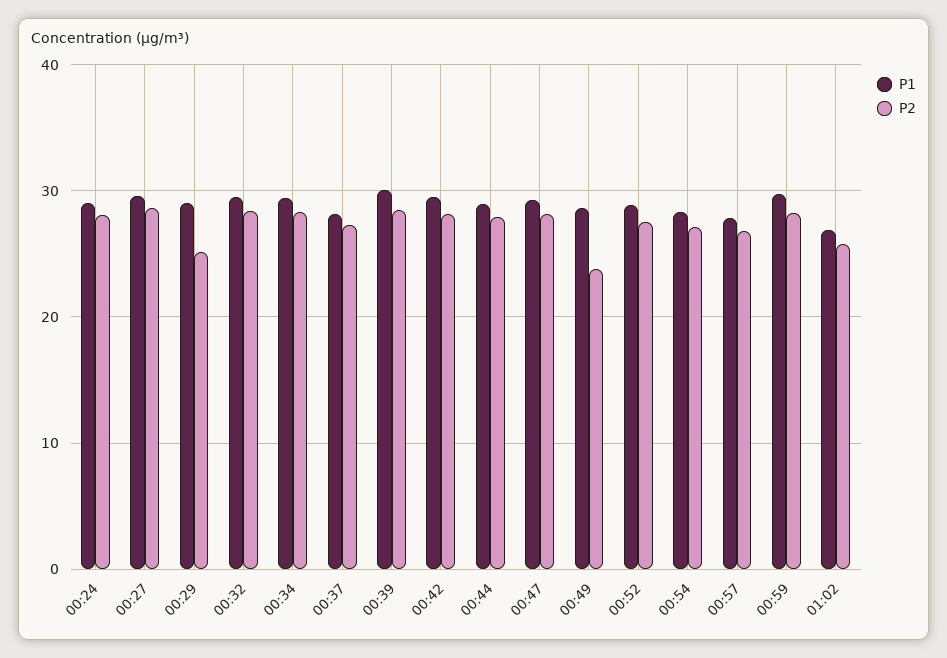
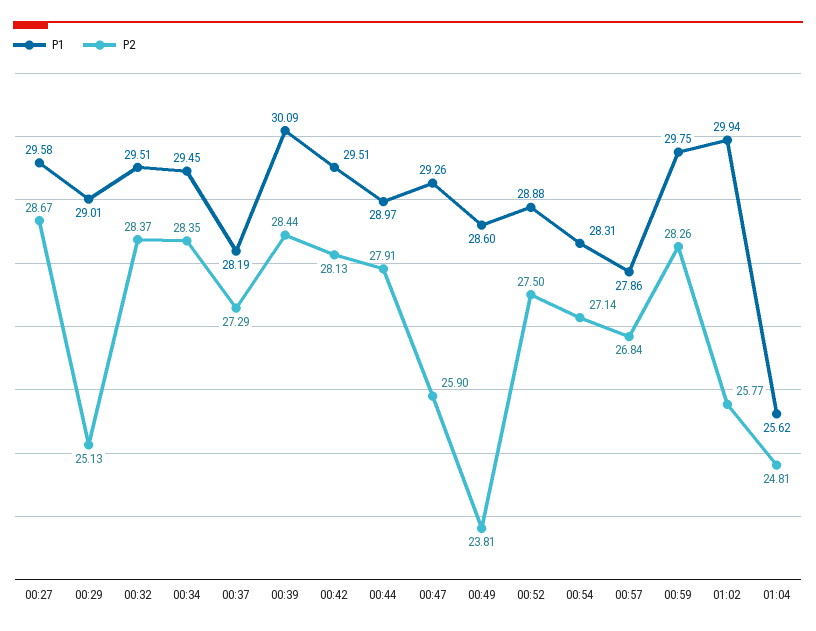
P1, 00:24: 29 -> none
P2, 00:24: 28 -> none
P2, 00:47: 28 -> 25.9
P1, 01:02: 27 -> 29.94
P1, 01:04: none -> 25.62
P2, 01:04: none -> 24.81

